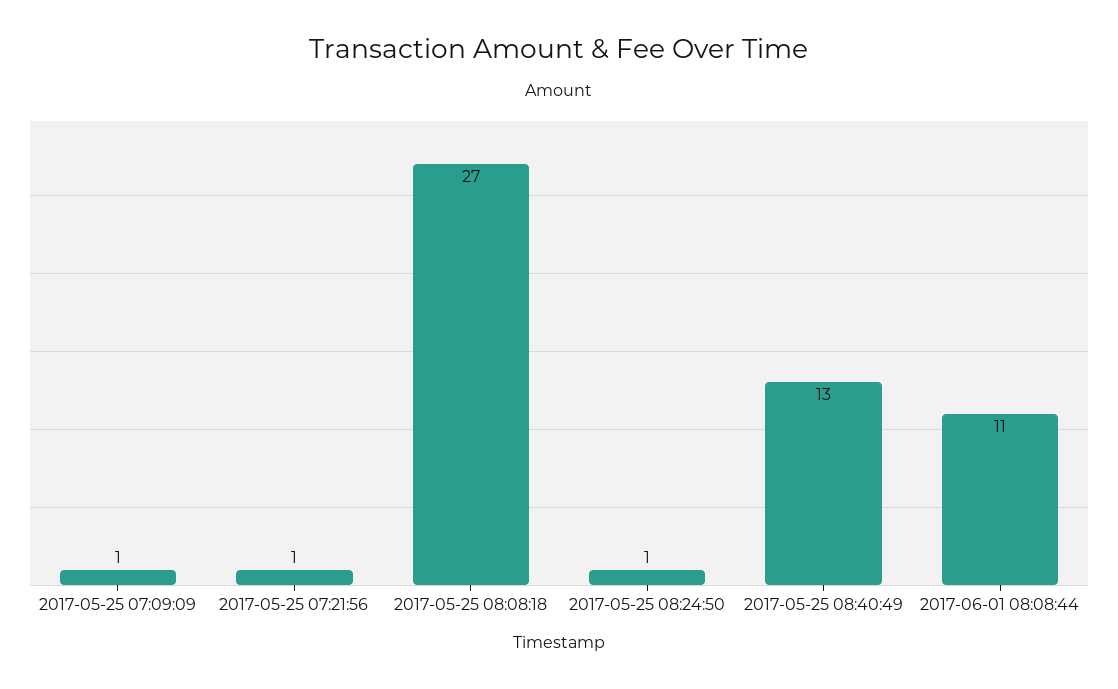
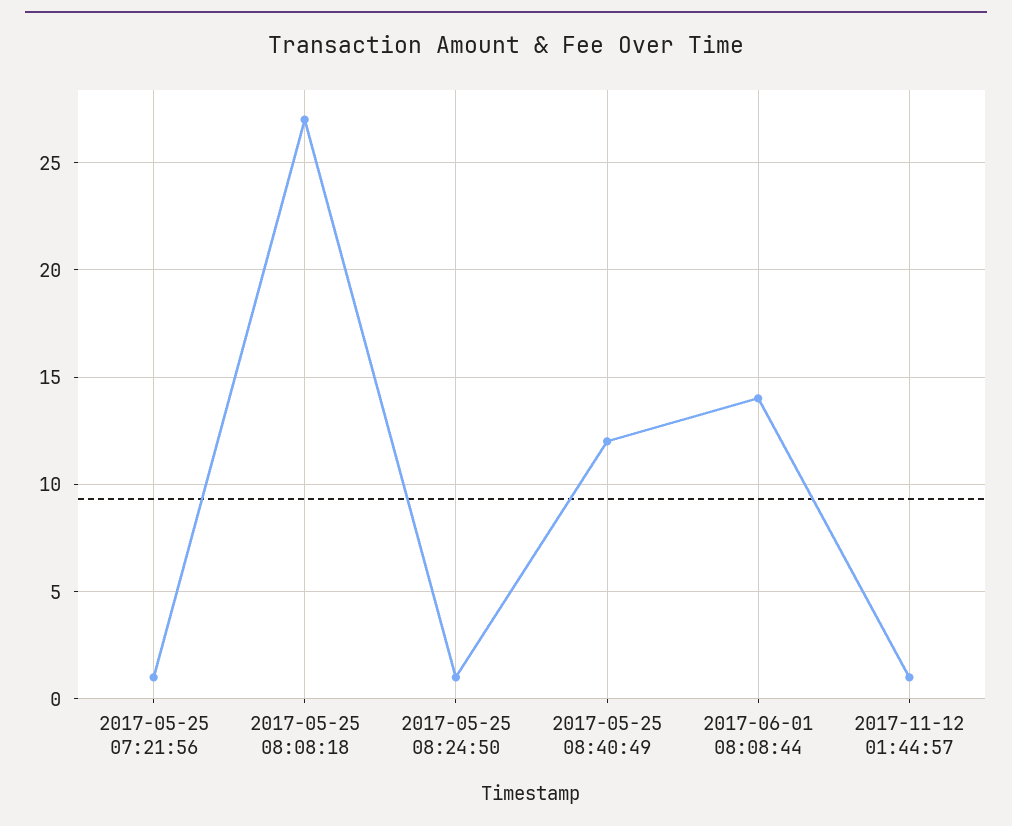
2017-05-25 07:09:09: 1 -> none
2017-05-25 08:40:49: 13 -> 12
2017-06-01 08:08:44: 11 -> 14
2017-11-12 01:44:57: none -> 1

